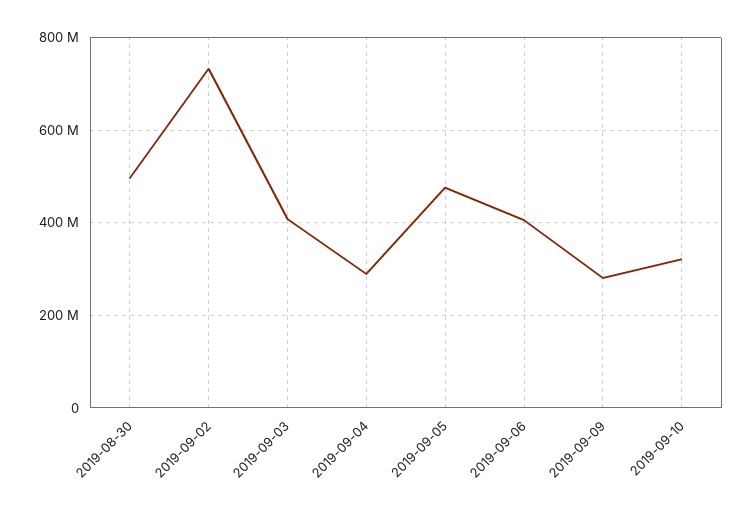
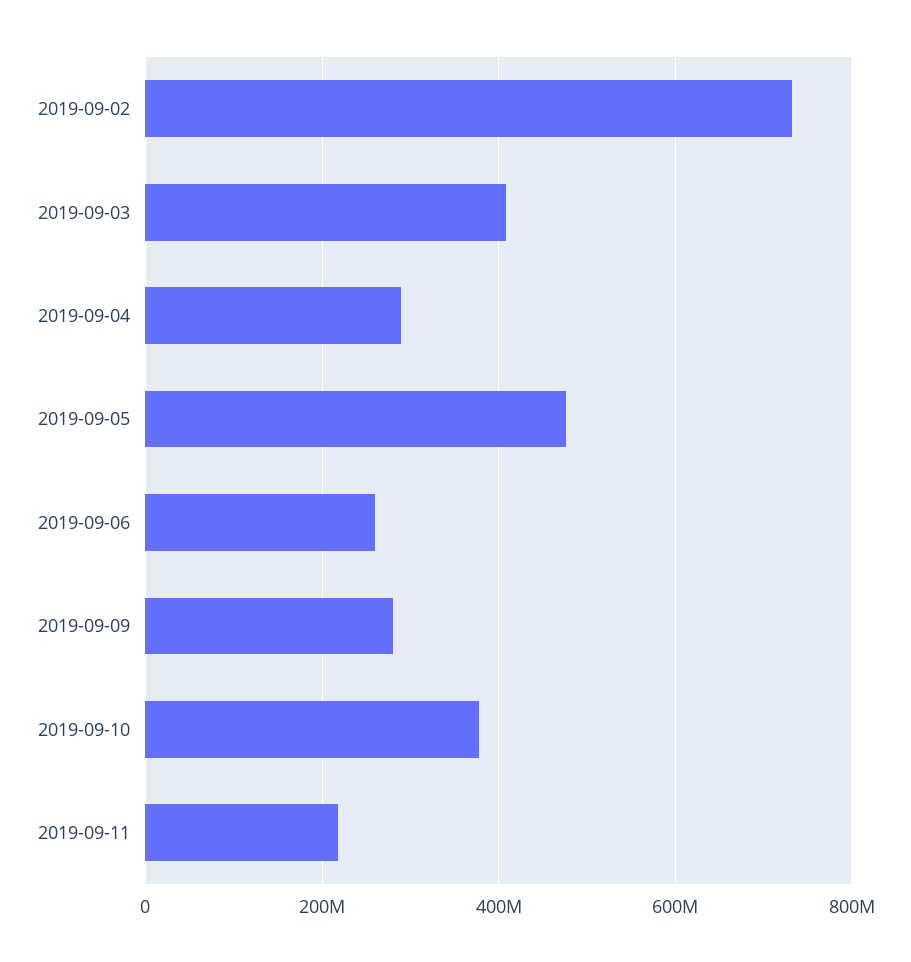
2019-08-30: 500000000 -> none
2019-09-06: 400000000 -> 260000000
2019-09-10: 320000000 -> 380000000
2019-09-11: none -> 220000000

